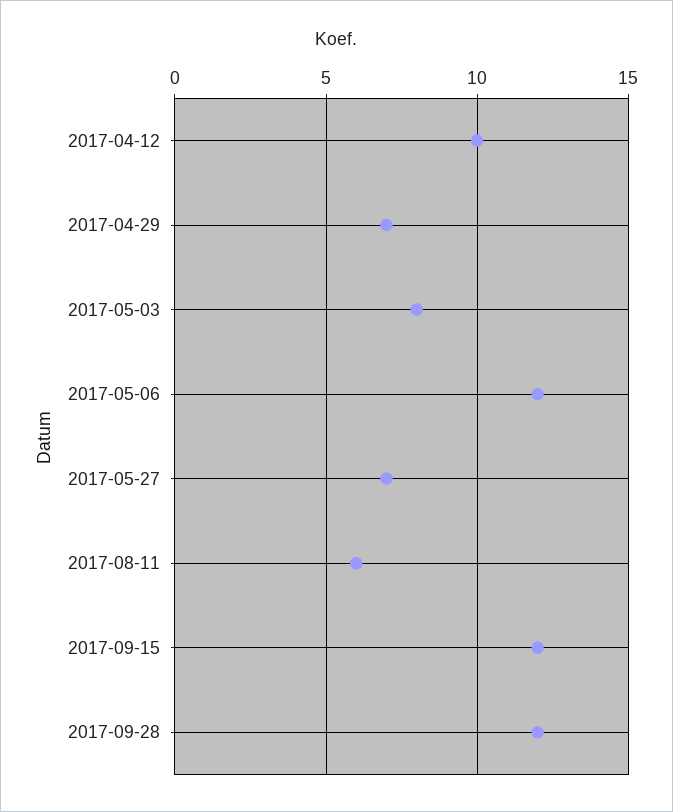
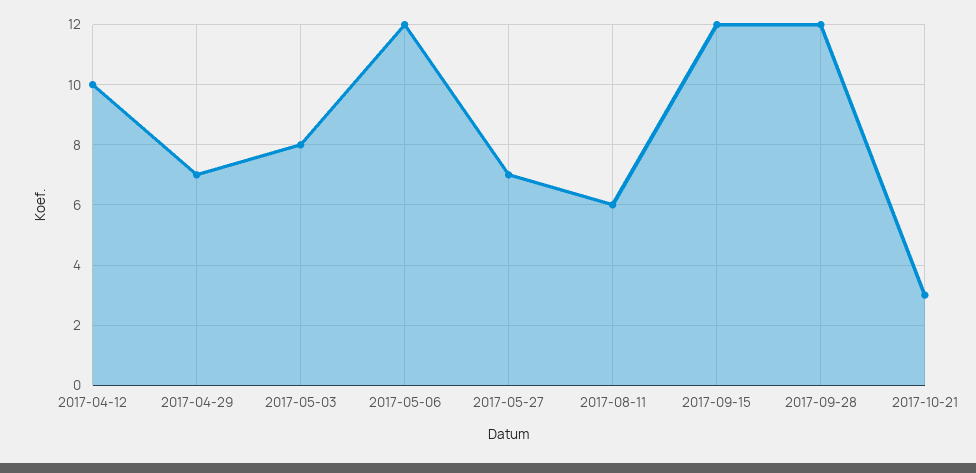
2017-10-21: none -> 3

